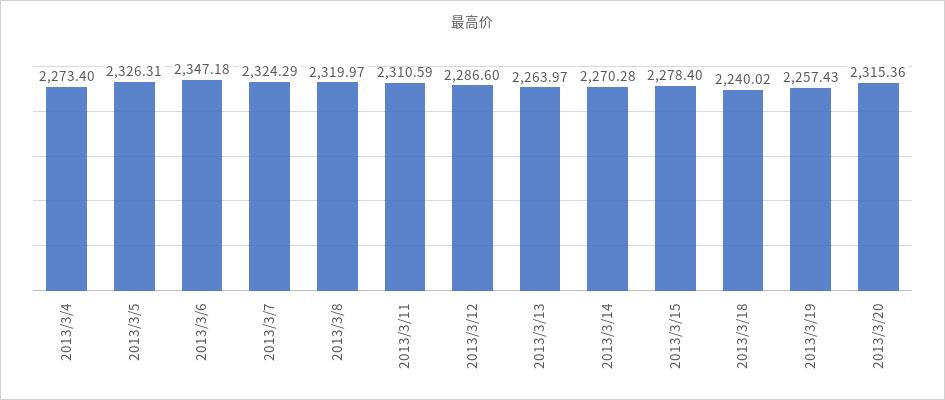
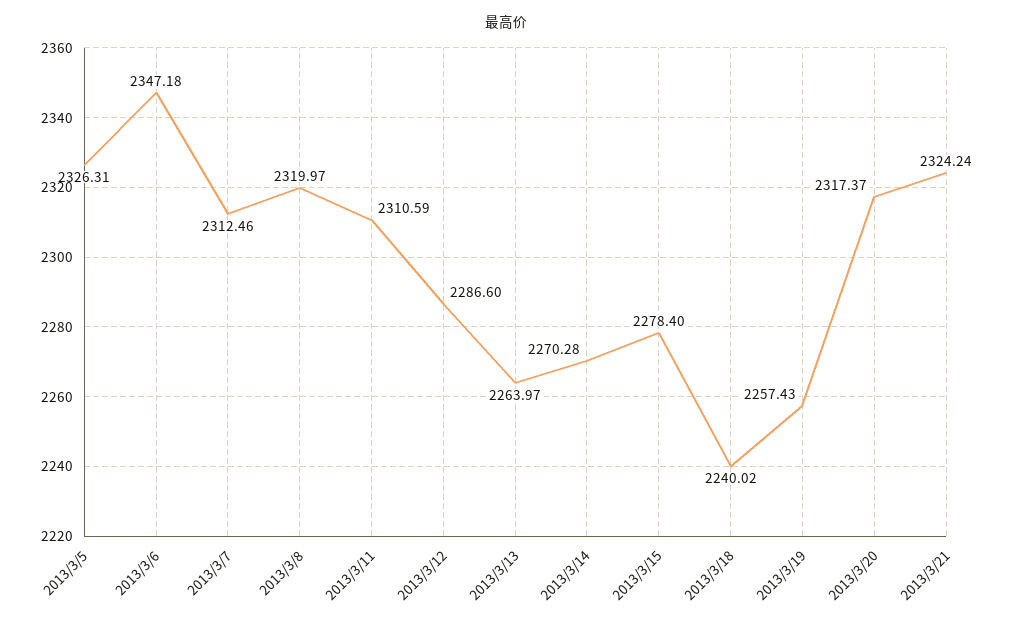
2013/3/4: 2273.4 -> none
2013/3/7: 2324.29 -> 2312.46
2013/3/20: 2315.36 -> 2317.37
2013/3/21: none -> 2324.24

